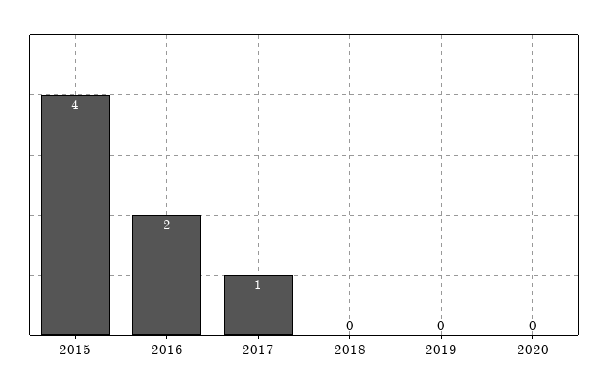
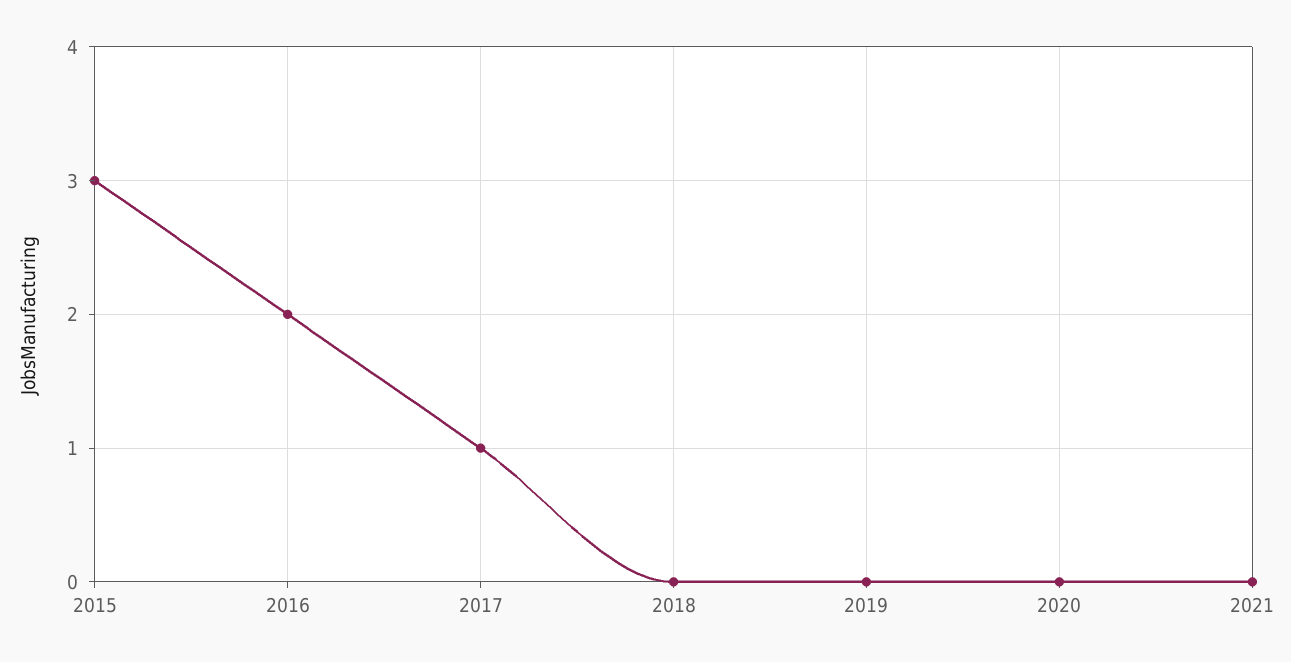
2015: 4 -> 3
2021: none -> 0

